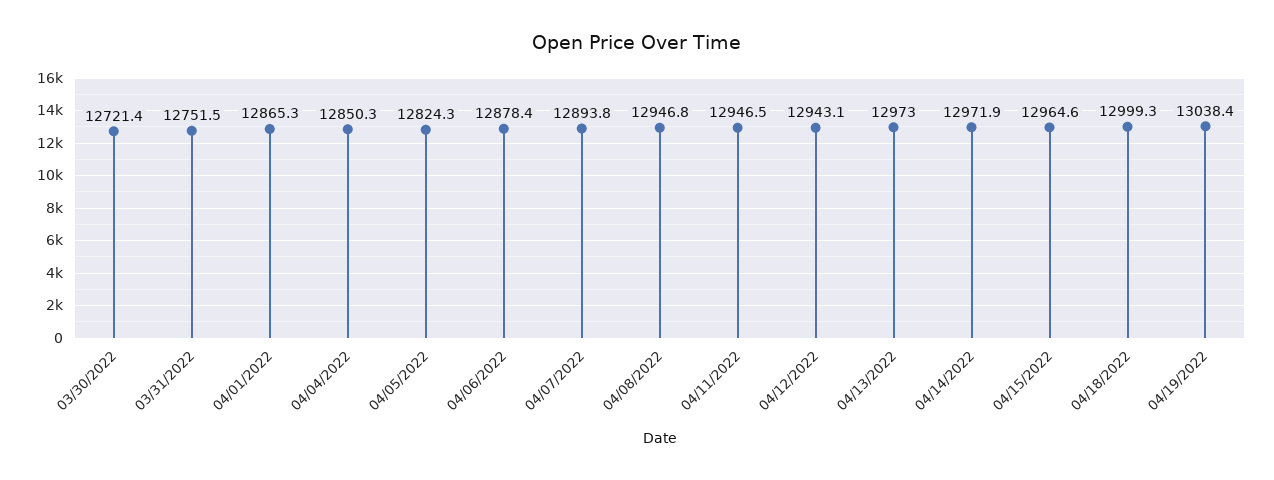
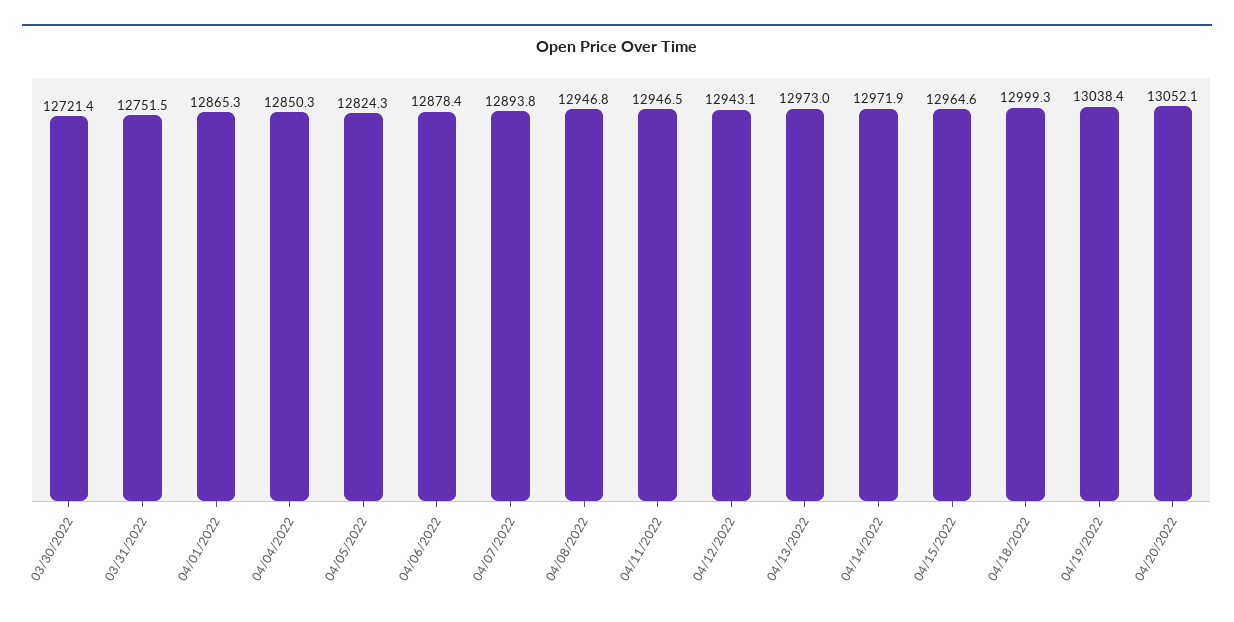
04/20/2022: none -> 13052.1

